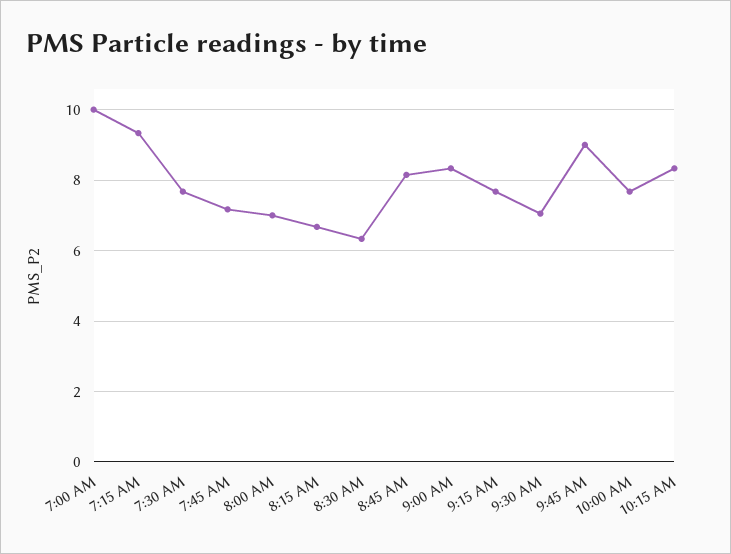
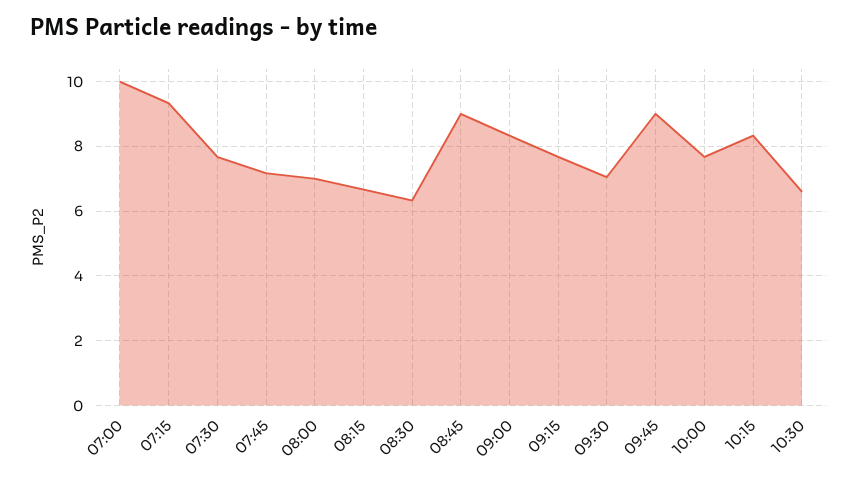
8:45 AM: 8.2 -> 9
10:30: none -> 6.6

